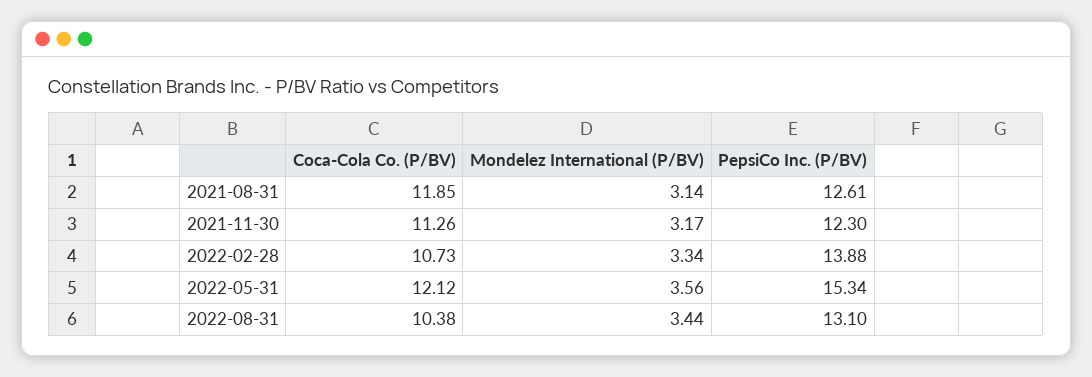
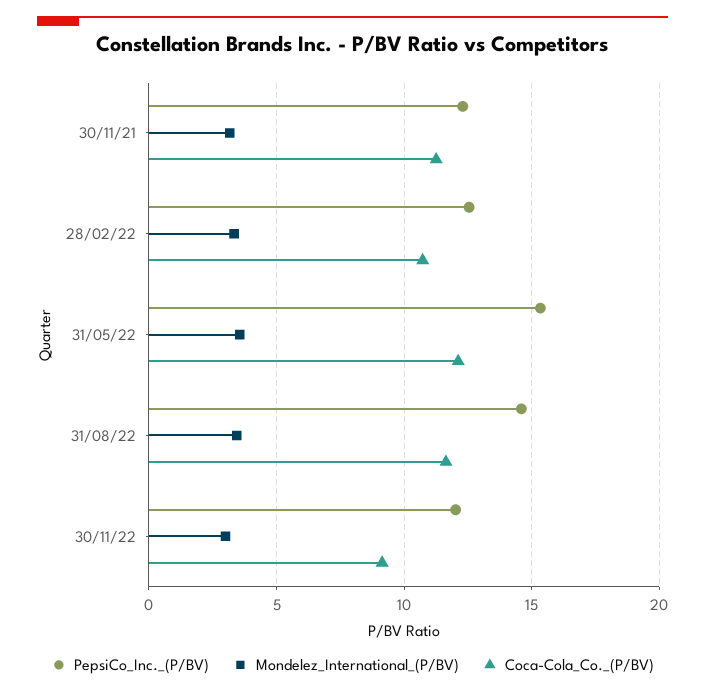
Coca-Cola Co. (P/BV), 2021-08-31: 11.85 -> none
Mondelez International (P/BV), 2021-08-31: 3.14 -> none
PepsiCo Inc. (P/BV), 2021-08-31: 12.61 -> none
PepsiCo Inc. (P/BV), 2022-02-28: 13.88 -> 12.5
Coca-Cola Co. (P/BV), 2022-08-31: 10.38 -> 11.5
PepsiCo Inc. (P/BV), 2022-08-31: 13.1 -> 14.5
PepsiCo Inc. (P/BV), 30/11/22: none -> 12
Mondelez International (P/BV), 30/11/22: none -> 3
Coca-Cola Co. (P/BV), 30/11/22: none -> 9

